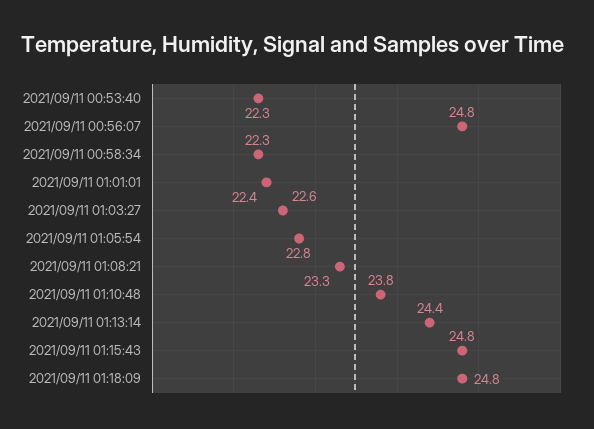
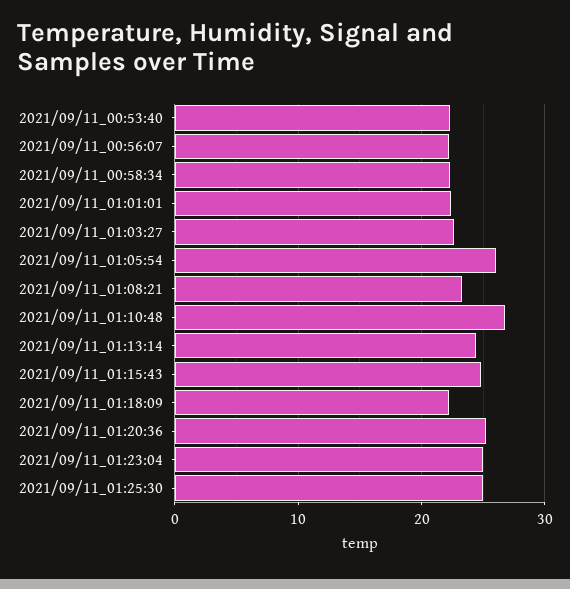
2021/09/11 00:56:07: 24.8 -> 22
2021/09/11 01:05:54: 22.8 -> 26
2021/09/11 01:10:48: 23.8 -> 27
2021/09/11 01:18:09: 24.8 -> 22
2021/09/11_01:20:36: none -> 25
2021/09/11_01:23:04: none -> 25
2021/09/11_01:25:30: none -> 25

